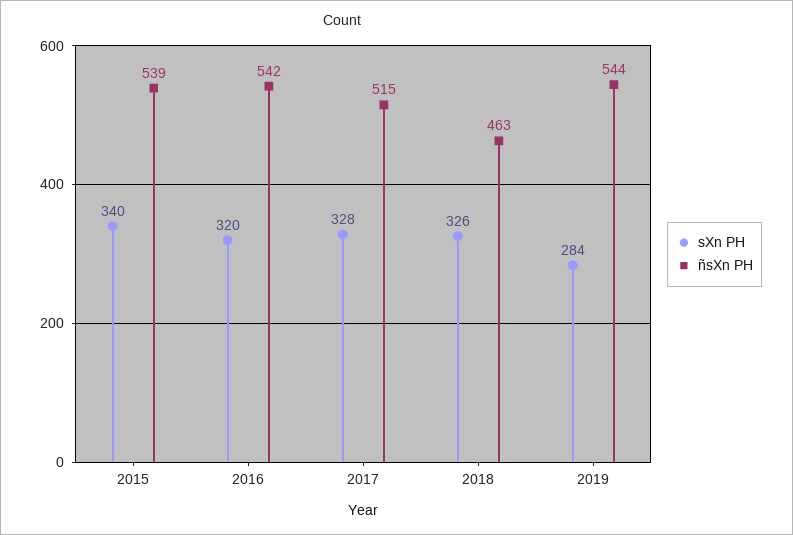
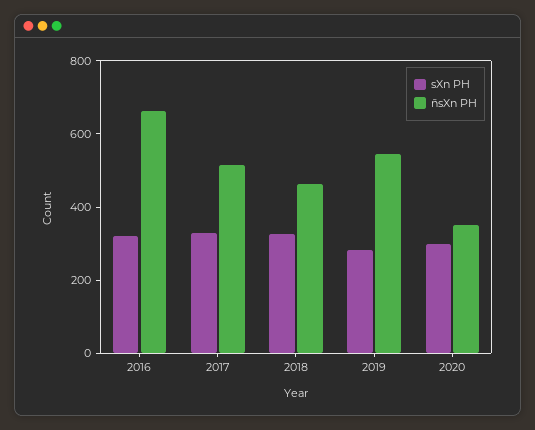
sXn PH, 2015: 340 -> none
ñsXn PH, 2015: 539 -> none
ñsXn PH, 2016: 542 -> 650
sXn PH, 2020: none -> 300
ñsXn PH, 2020: none -> 350

